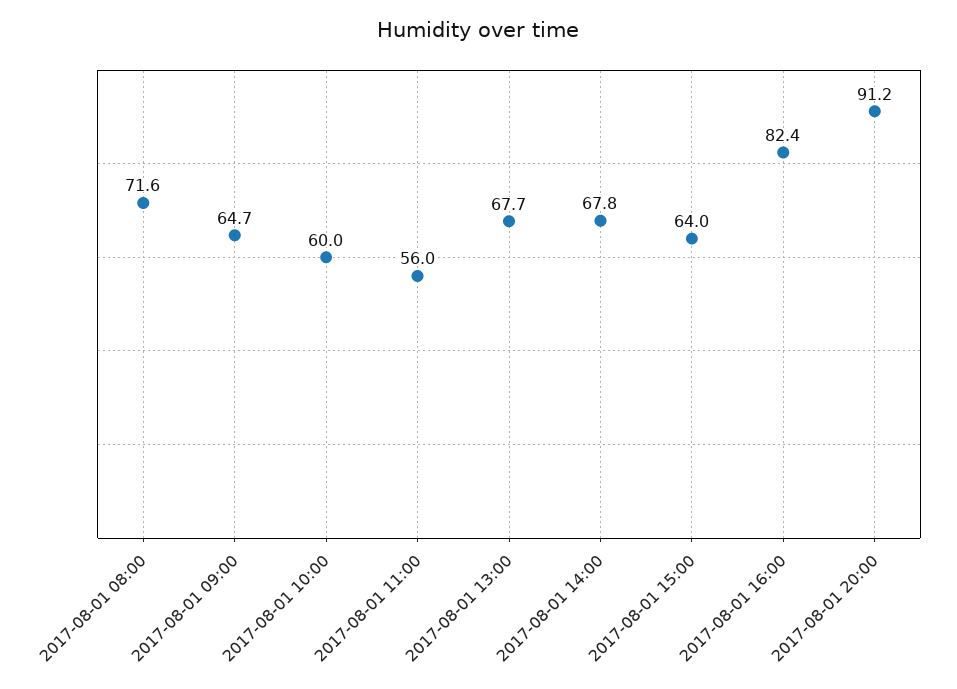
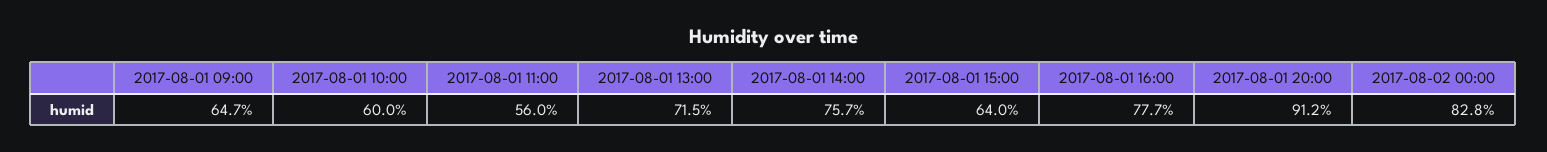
2017-08-01 08:00: 71.6 -> none
2017-08-01 13:00: 67.7 -> 71.5
2017-08-01 14:00: 67.8 -> 75.7
2017-08-01 16:00: 82.4 -> 77.7
2017-08-02 00:00: none -> 82.8

